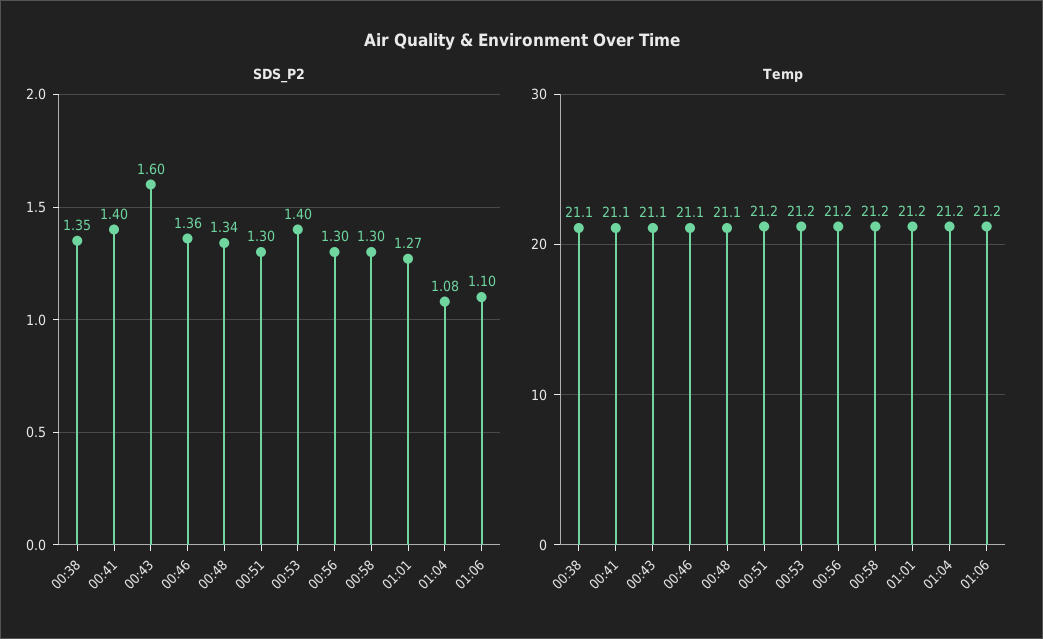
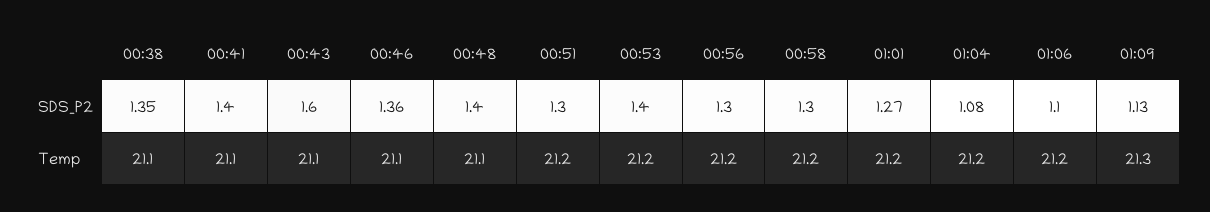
SDS_P2, 00:48: 1.34 -> 1.4
SDS_P2, 01:09: none -> 1.13
Temp, 01:09: none -> 21.3

